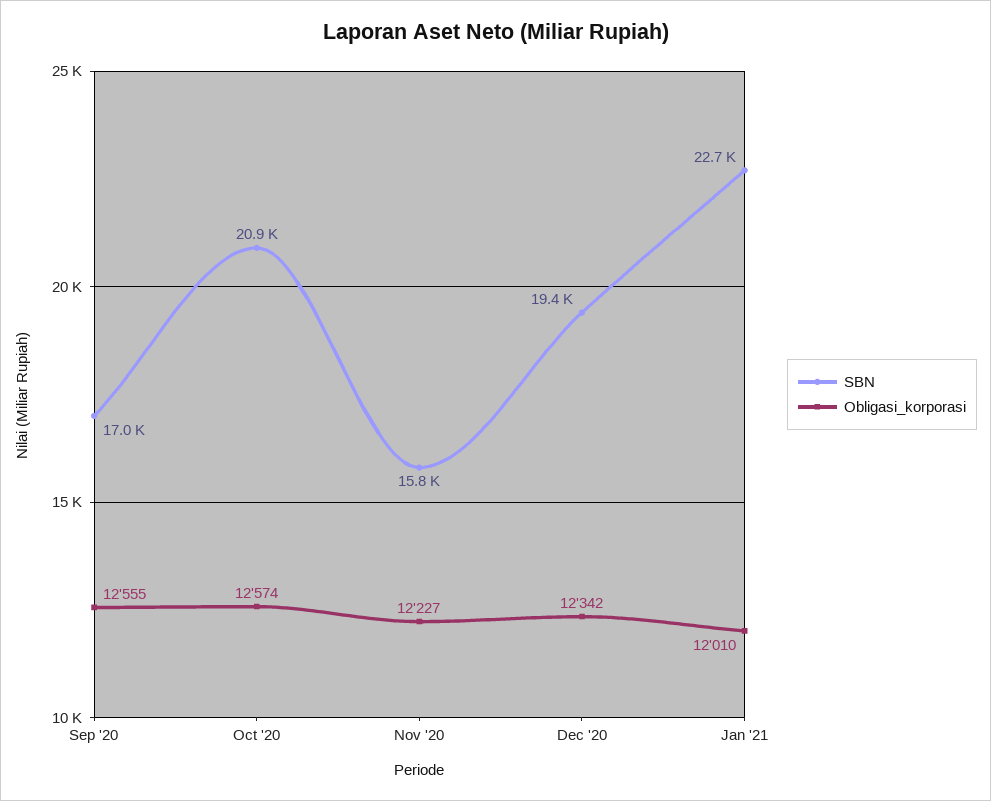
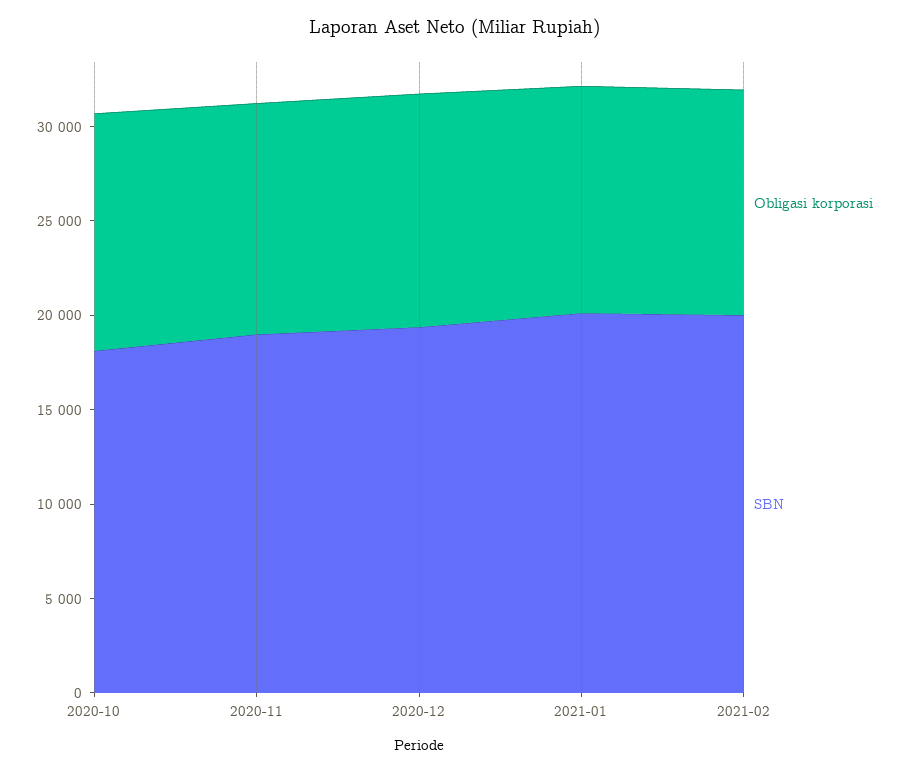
SBN, Sep '20: 17000 -> none
Obligasi_korporasi, Sep '20: 12555 -> none
SBN, Oct '20: 20900 -> 18000
SBN, Nov '20: 15800 -> 19000
SBN, Jan '21: 22700 -> 20000
Obligasi_korporasi, 2021-02: none -> 12000
SBN, 2021-02: none -> 20000

